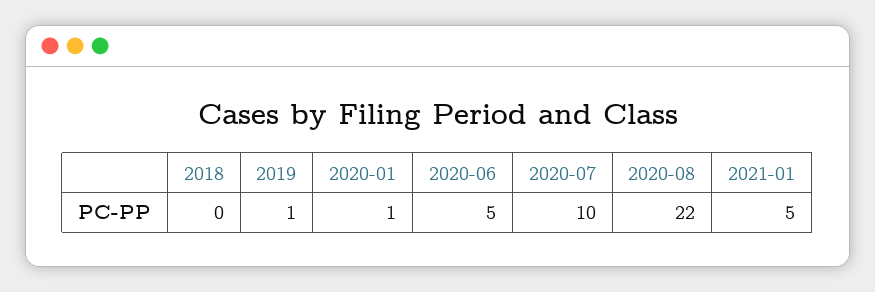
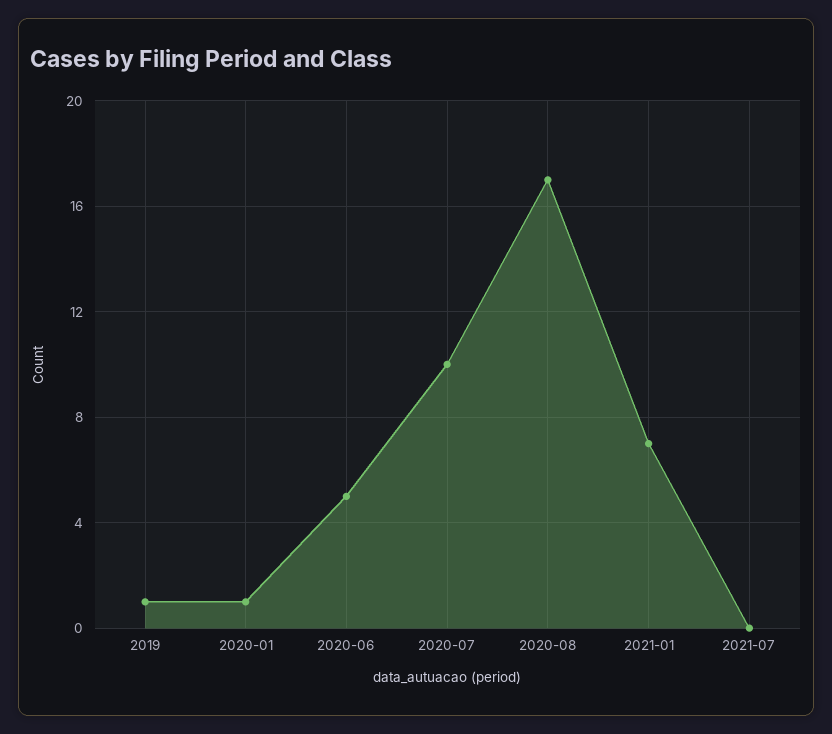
2018: 0 -> none
2020-08: 22 -> 17
2021-01: 5 -> 7
2021-07: none -> 0

